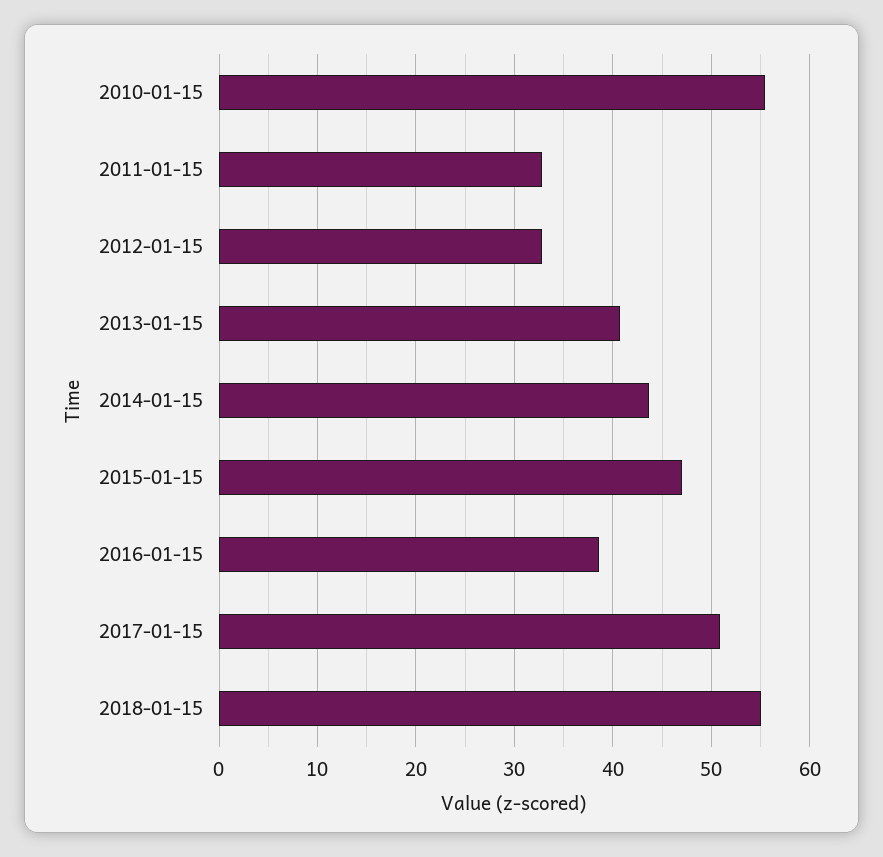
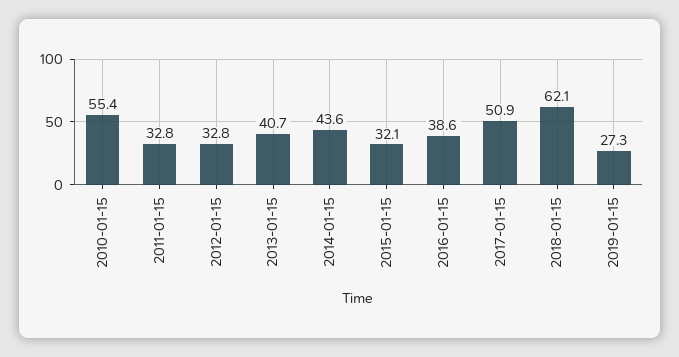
2015-01-15: 47 -> 32.1
2018-01-15: 55 -> 62.1
2019-01-15: none -> 27.3

